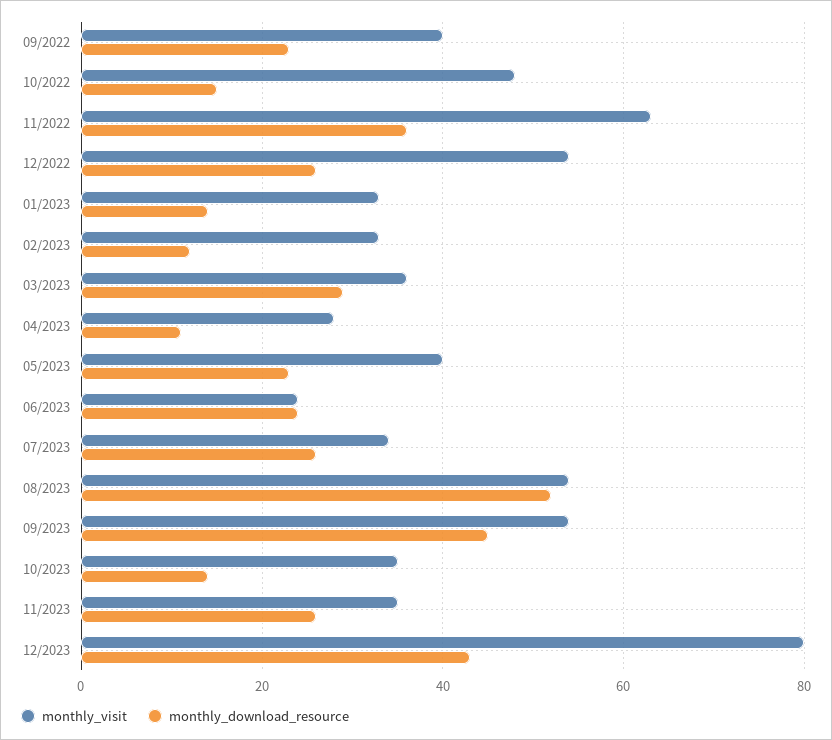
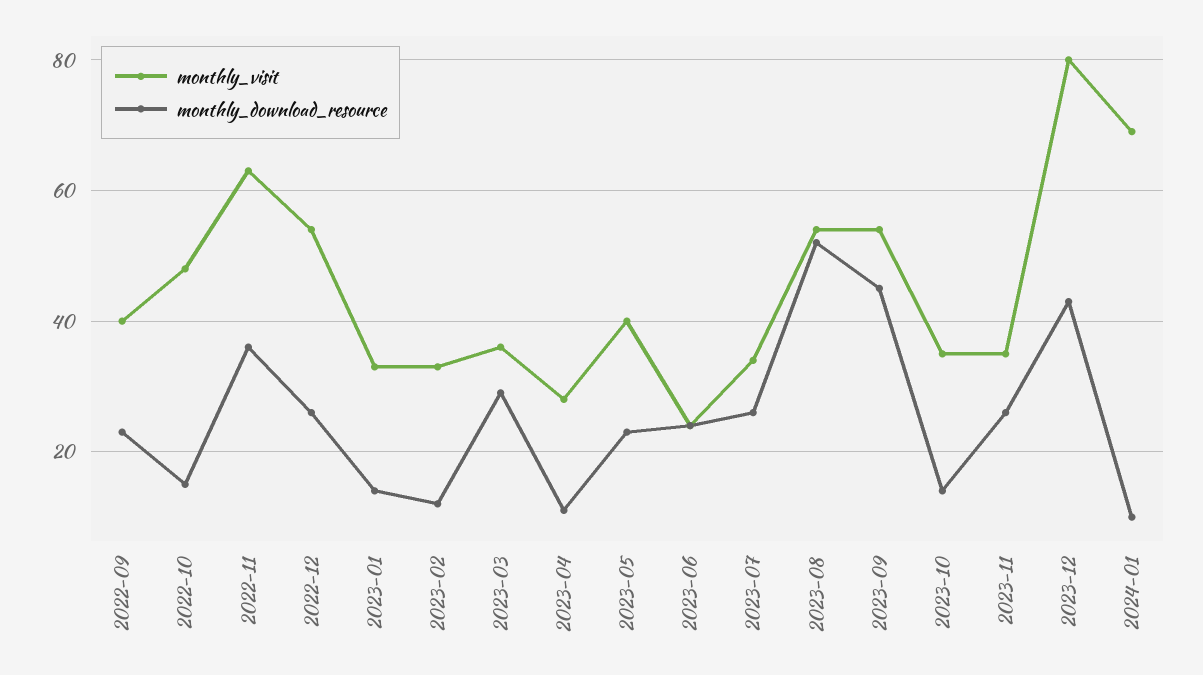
monthly_visit, 2024-01: none -> 70
monthly_download_resource, 2024-01: none -> 10

